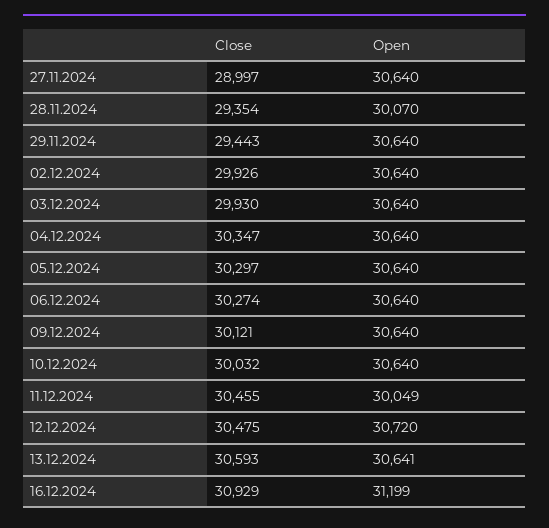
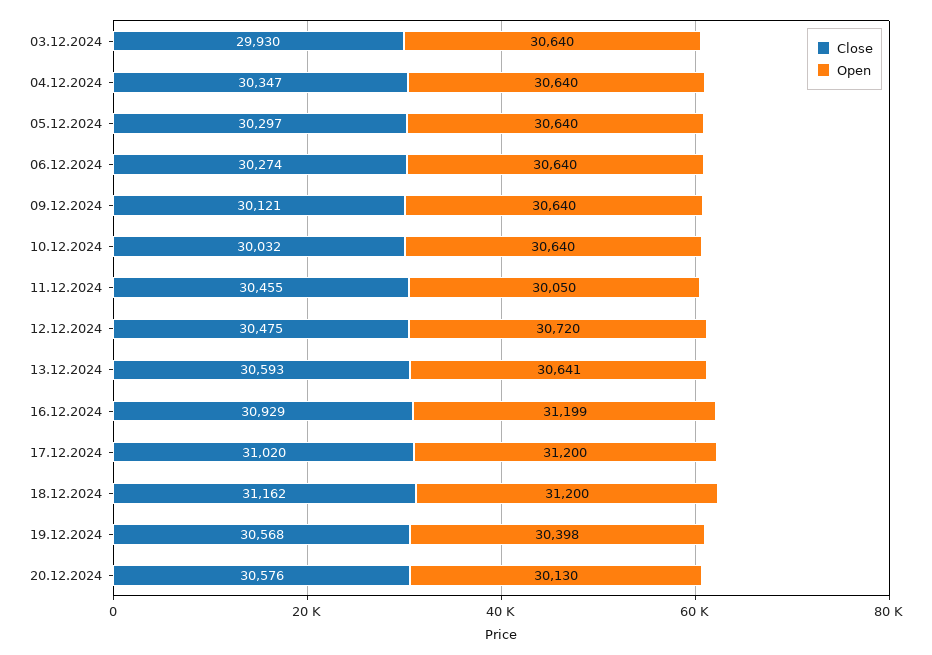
Close, 27.11.2024: 28997 -> none
Open, 27.11.2024: 30640 -> none
Close, 28.11.2024: 29354 -> none
Open, 28.11.2024: 30070 -> none
Close, 29.11.2024: 29443 -> none
Open, 29.11.2024: 30640 -> none
Close, 02.12.2024: 29926 -> none
Open, 02.12.2024: 30640 -> none
Open, 11.12.2024: 30049 -> 30050
Close, 17.12.2024: none -> 31020
Open, 17.12.2024: none -> 31200
Close, 18.12.2024: none -> 31162
Open, 18.12.2024: none -> 31200
Close, 19.12.2024: none -> 30568
Open, 19.12.2024: none -> 30398
Close, 20.12.2024: none -> 30576
Open, 20.12.2024: none -> 30130

